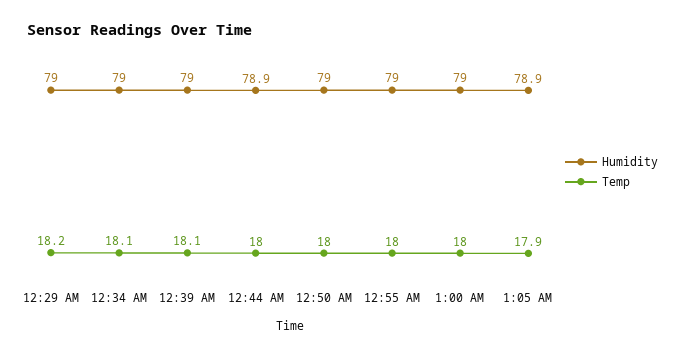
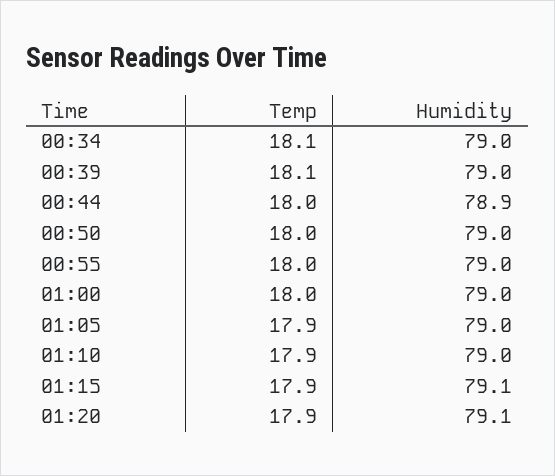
Humidity, 12:29 AM: 79 -> none
Temp, 12:29 AM: 18.2 -> none
Humidity, 1:05 AM: 78.9 -> 79
Temp, 01:10: none -> 17.9
Humidity, 01:10: none -> 79
Temp, 01:15: none -> 17.9
Humidity, 01:15: none -> 79.1
Temp, 01:20: none -> 17.9
Humidity, 01:20: none -> 79.1

